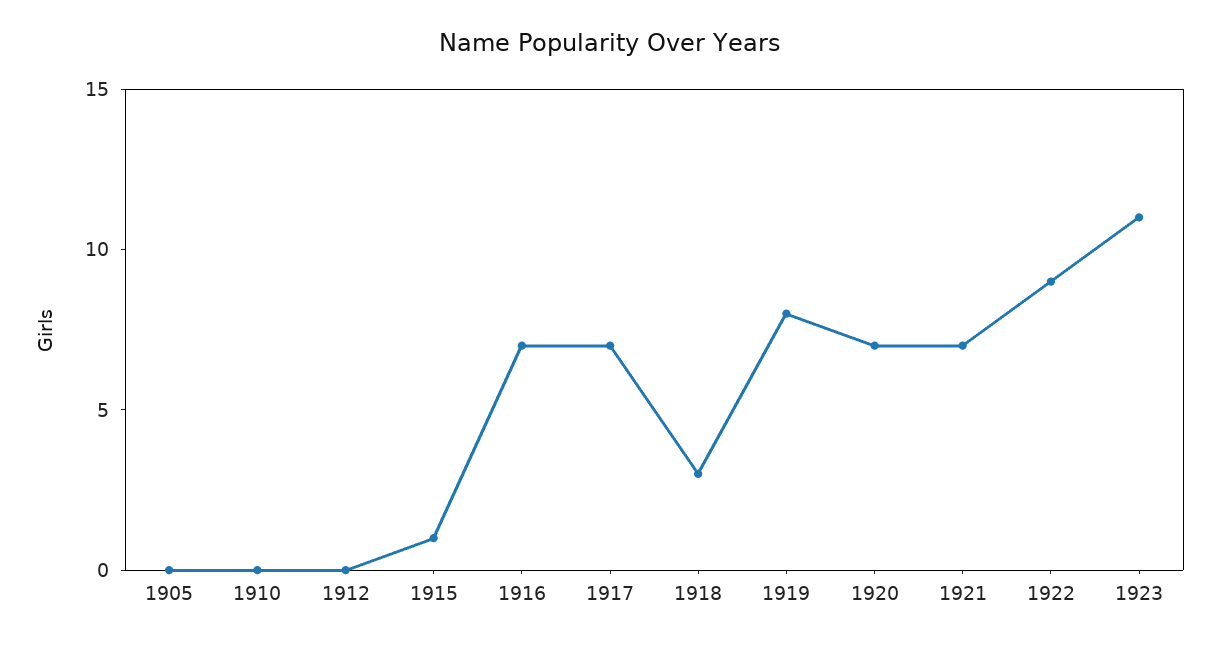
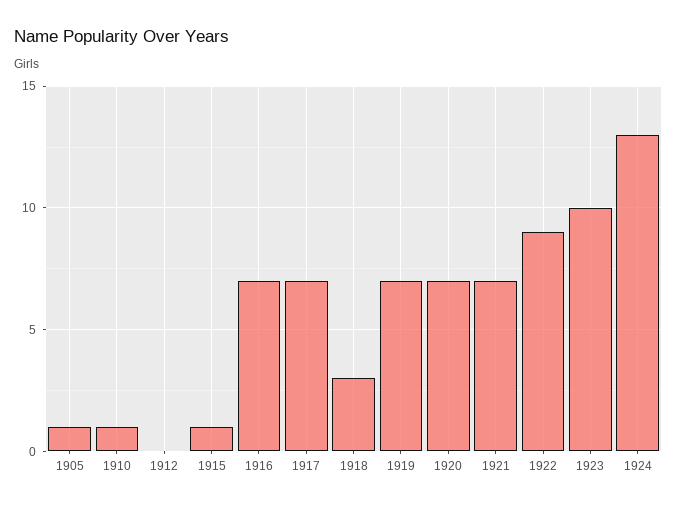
1905: 0 -> 1
1910: 0 -> 1
1919: 8 -> 7
1923: 11 -> 10
1924: none -> 13

